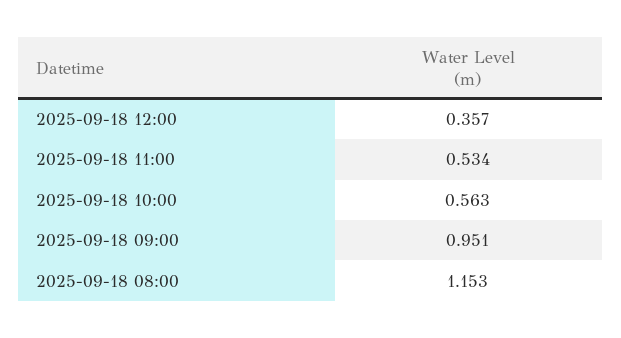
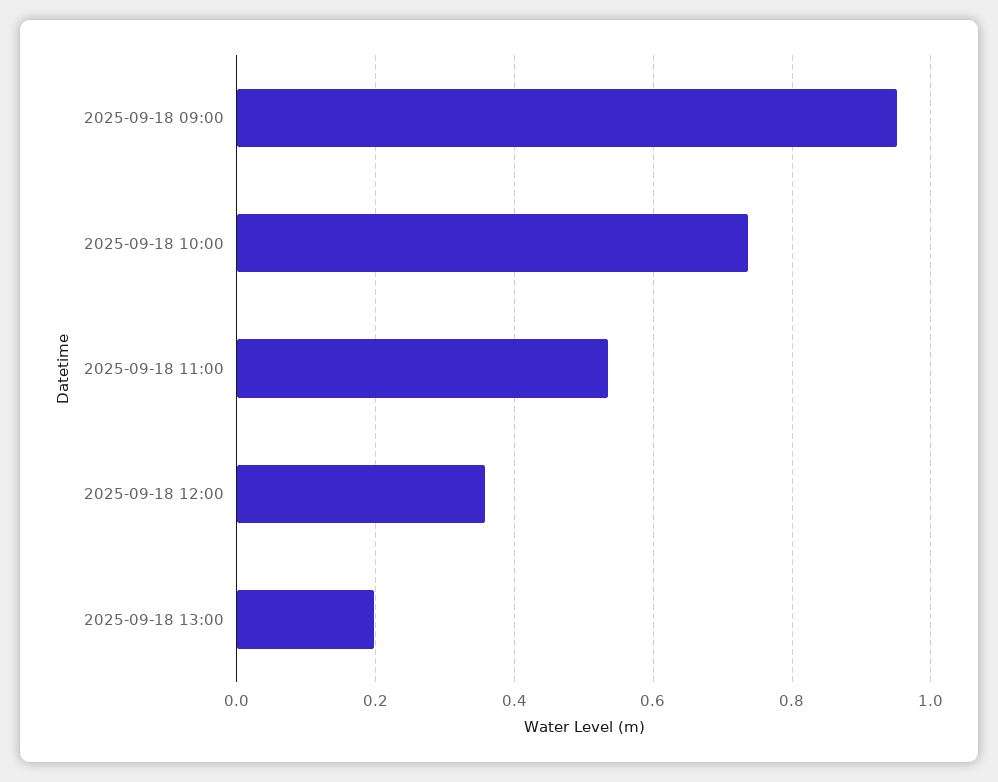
2025-09-18 10:00: 0.563 -> 0.74
2025-09-18 08:00: 1.153 -> none
2025-09-18 13:00: none -> 0.2

